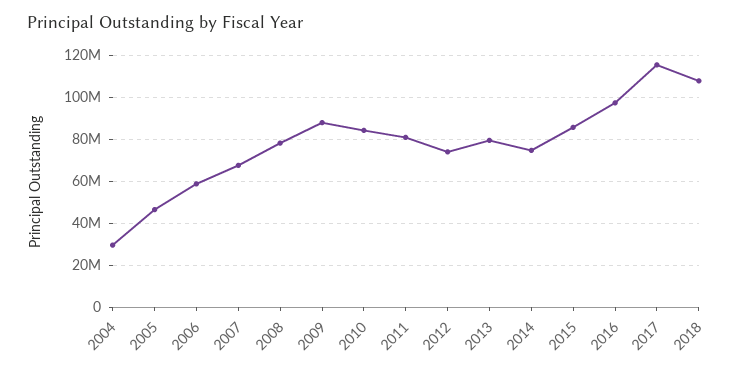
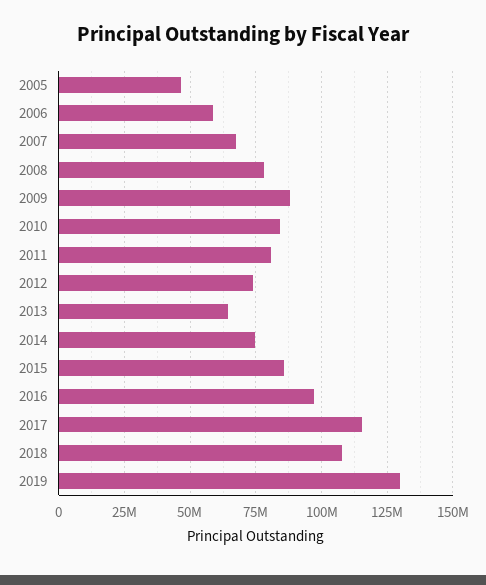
2004: 30000000 -> none
2013: 80000000 -> 65000000
2019: none -> 130000000

